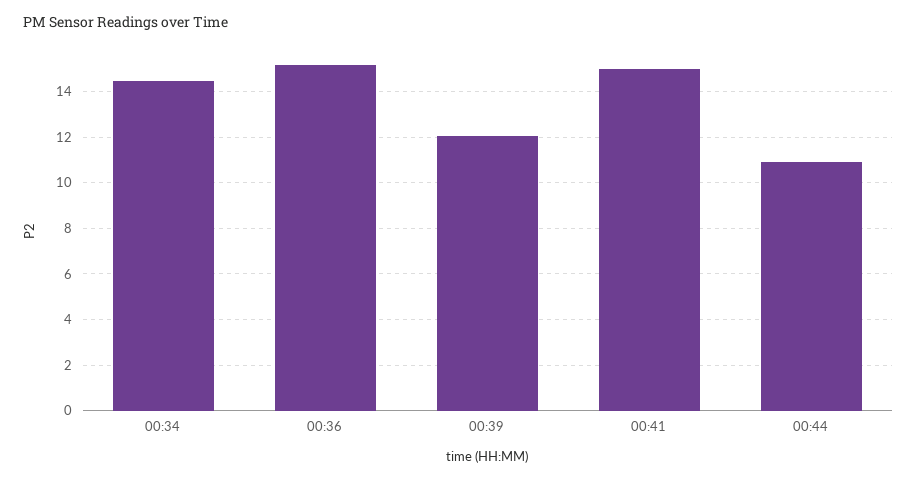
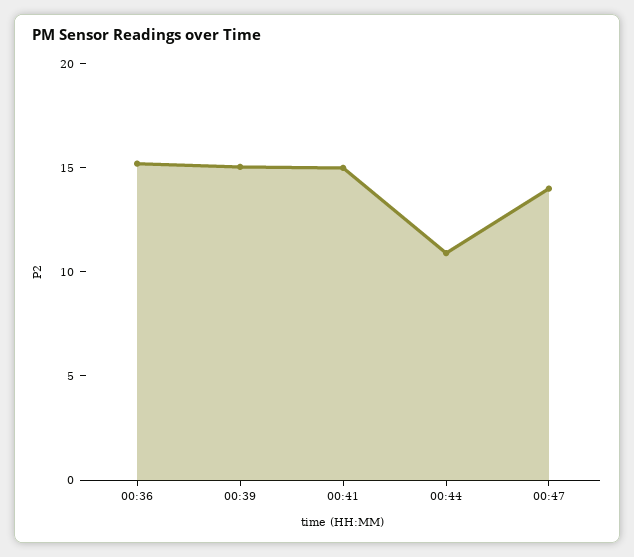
00:34: 14.5 -> none
00:39: 12 -> 15
00:47: none -> 14

